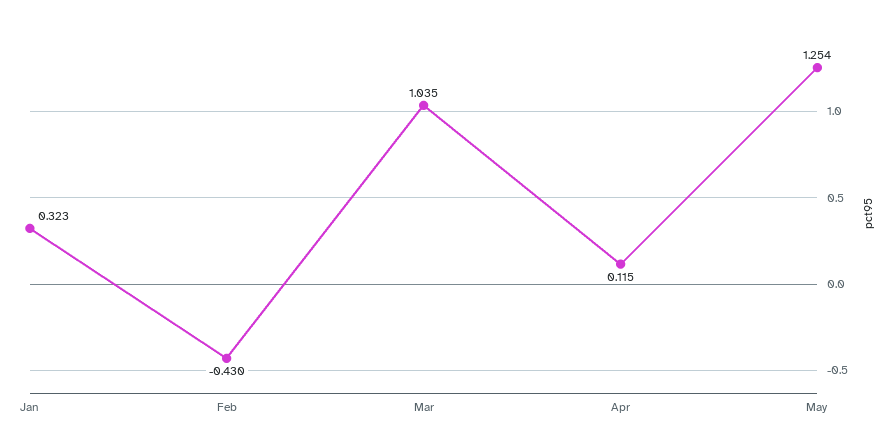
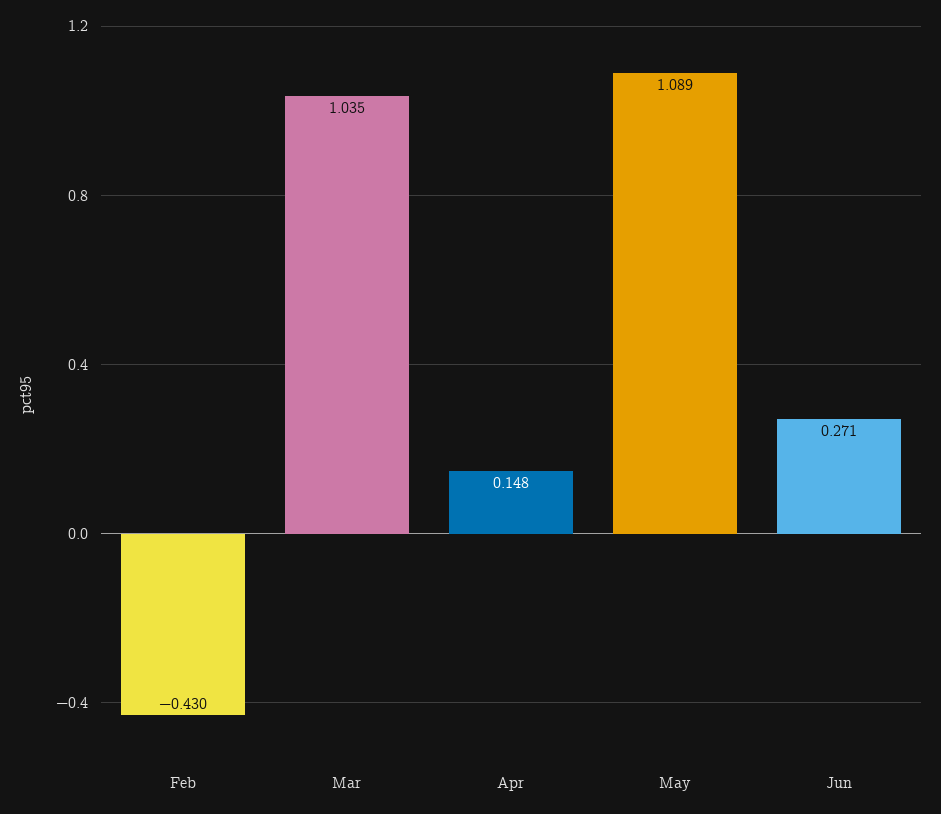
Jan: 0.323 -> none
Apr: 0.115 -> 0.148
May: 1.254 -> 1.089
Jun: none -> 0.271

